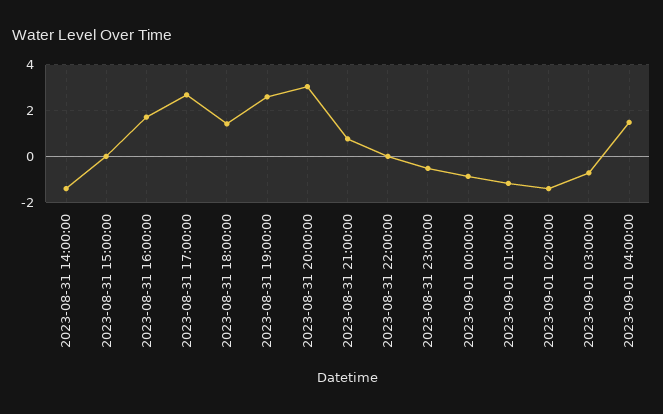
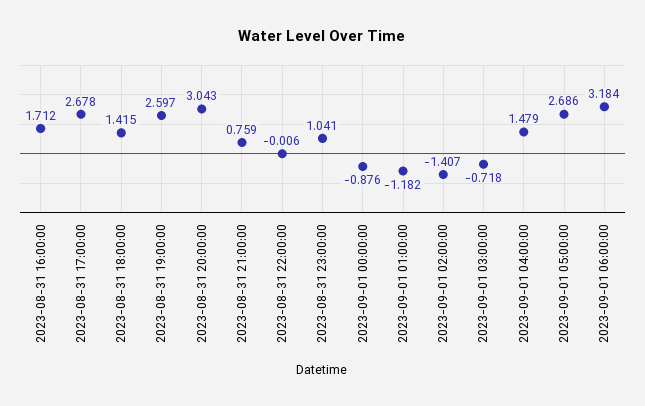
2023-08-31 14:00:00: -1.5 -> none
2023-08-31 15:00:00: 0 -> none
2023-08-31 23:00:00: -0.5 -> 1.041
2023-09-01 05:00:00: none -> 2.686
2023-09-01 06:00:00: none -> 3.184

